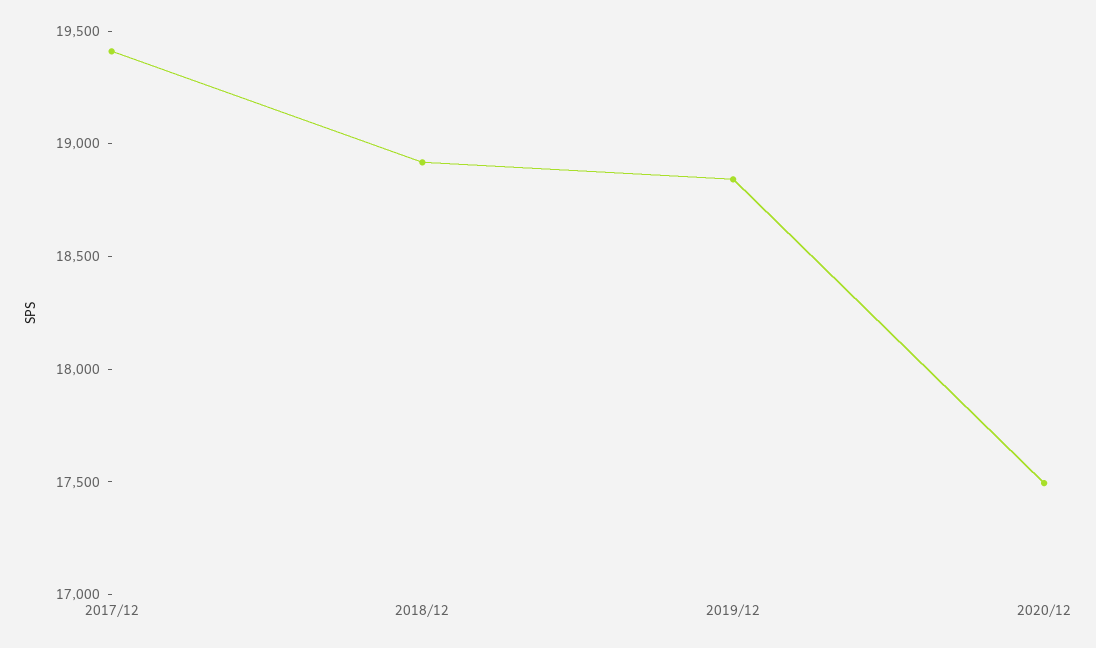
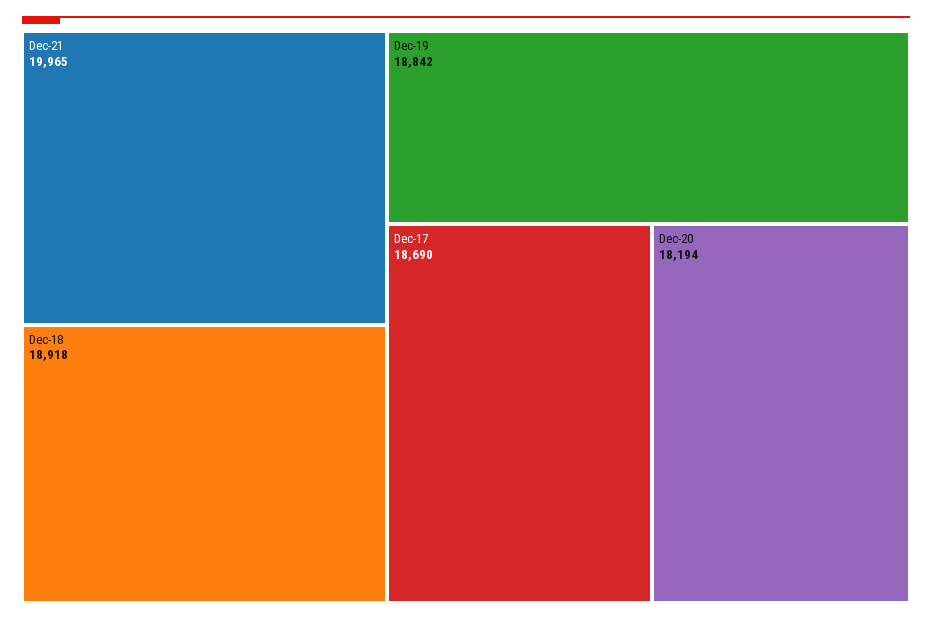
2017/12: 19400 -> 18690
2020/12: 17500 -> 18194
Dec-21: none -> 19965

